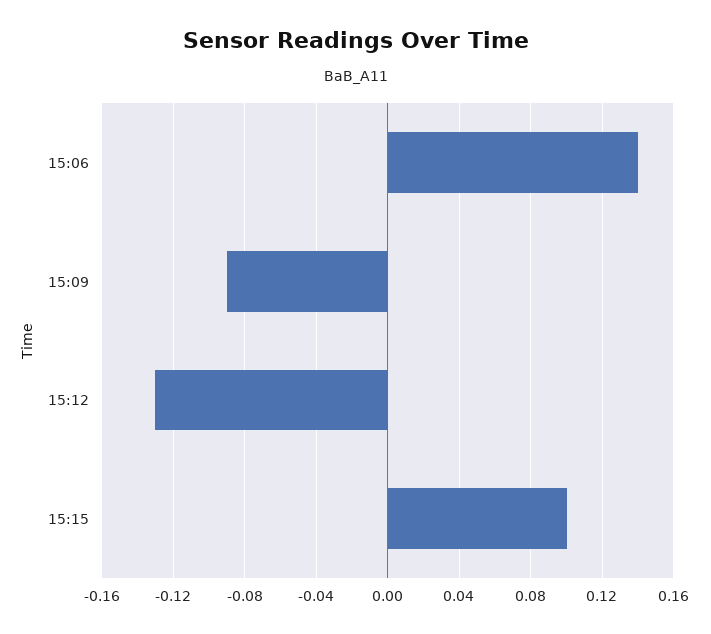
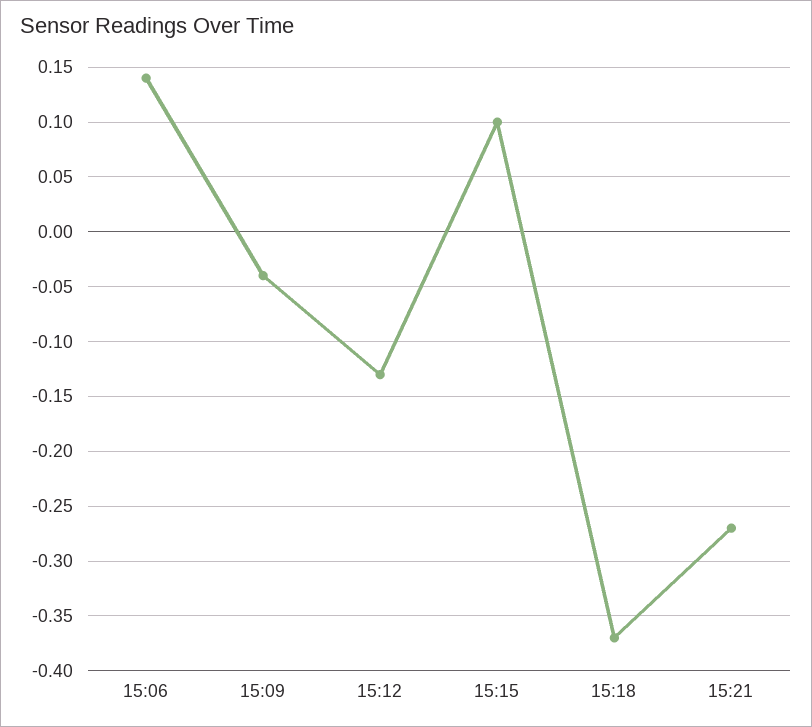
15:09: -0.09 -> -0.04
15:18: none -> -0.37
15:21: none -> -0.27

